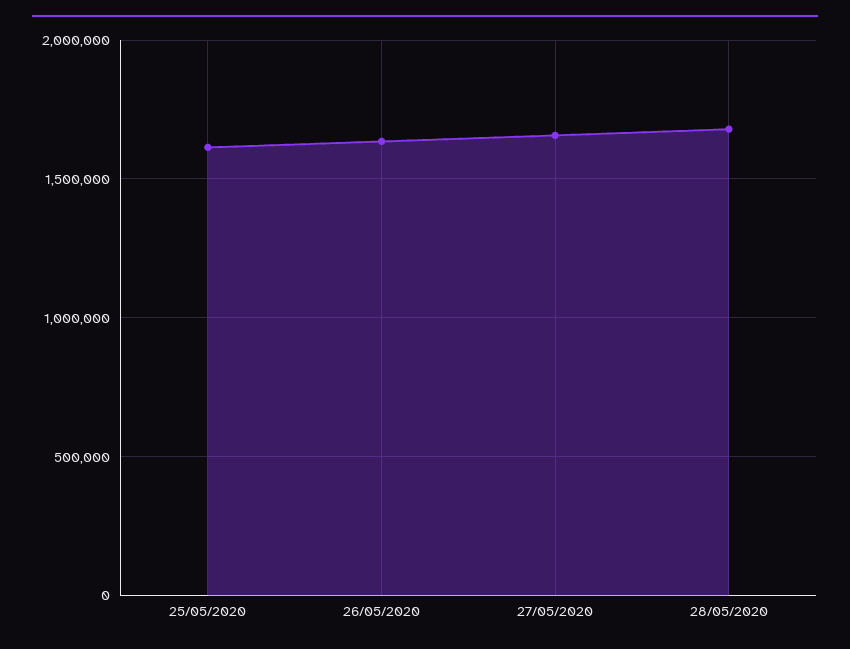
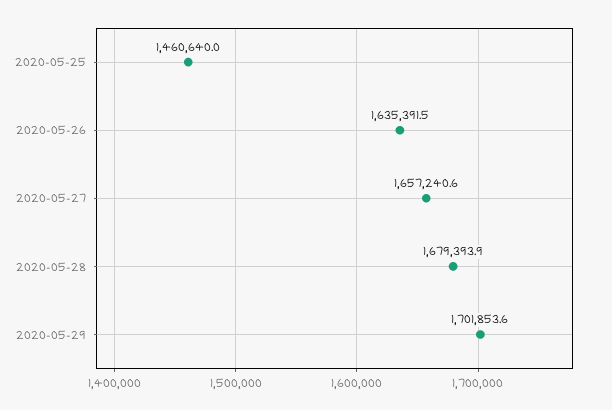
25/05/2020: 1600000 -> 1460640
2020-05-29: none -> 1701853.6

